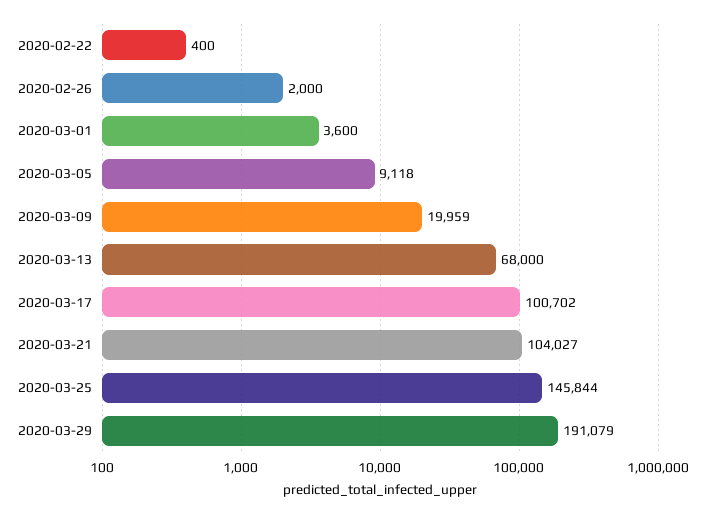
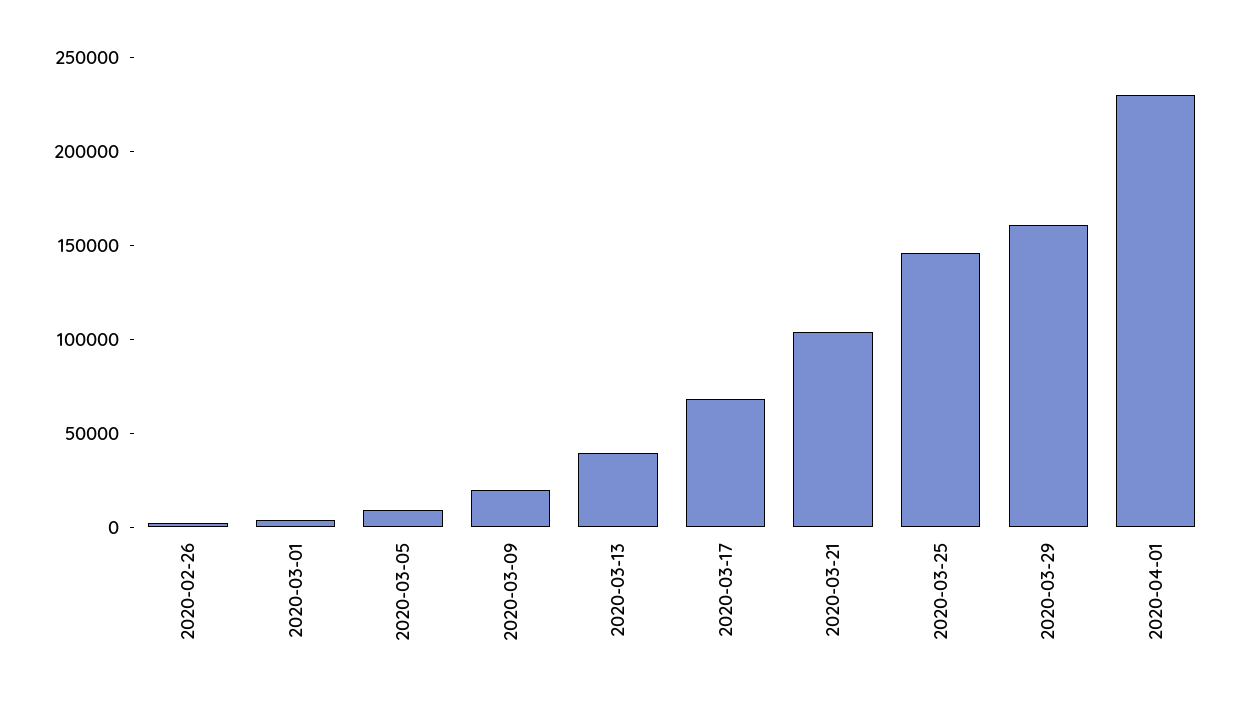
2020-02-22: 400 -> none
2020-03-13: 68000 -> 40000
2020-03-17: 100702 -> 70000
2020-03-29: 191079 -> 160000
2020-04-01: none -> 230000

